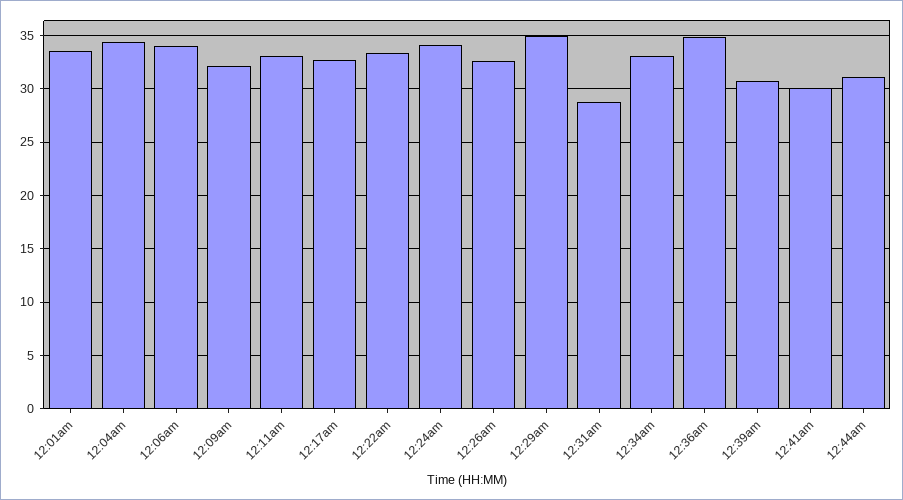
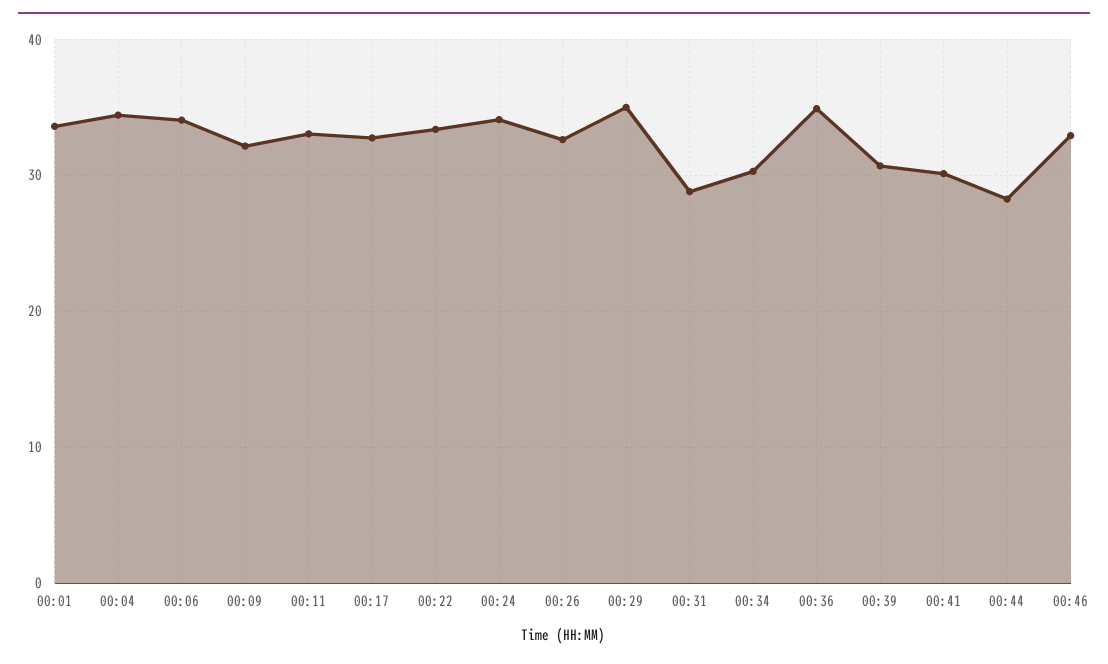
12:34am: 33 -> 30
12:44am: 31 -> 28
00:46: none -> 33

